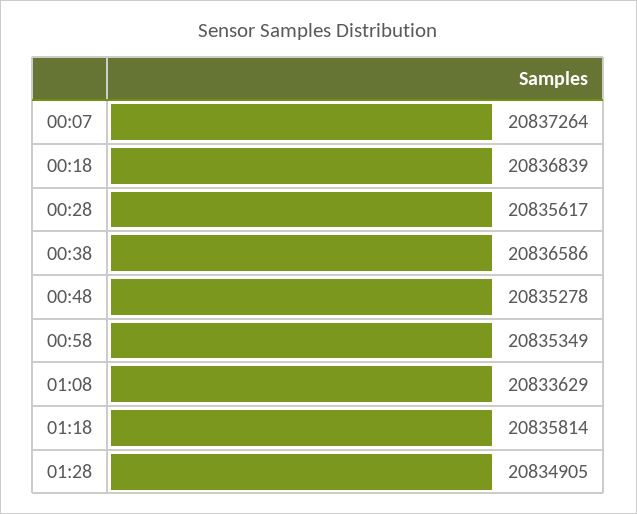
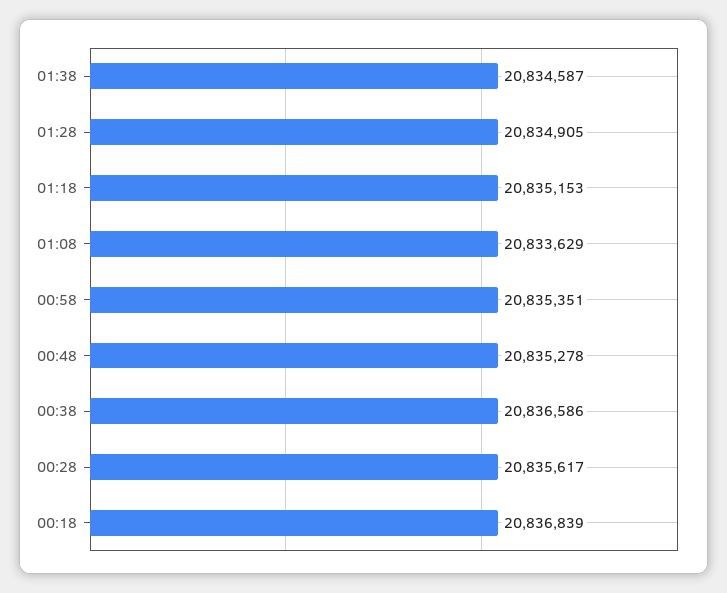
00:07: 20837264 -> none
00:58: 20835349 -> 20835351
01:18: 20835814 -> 20835153
01:38: none -> 20834587

